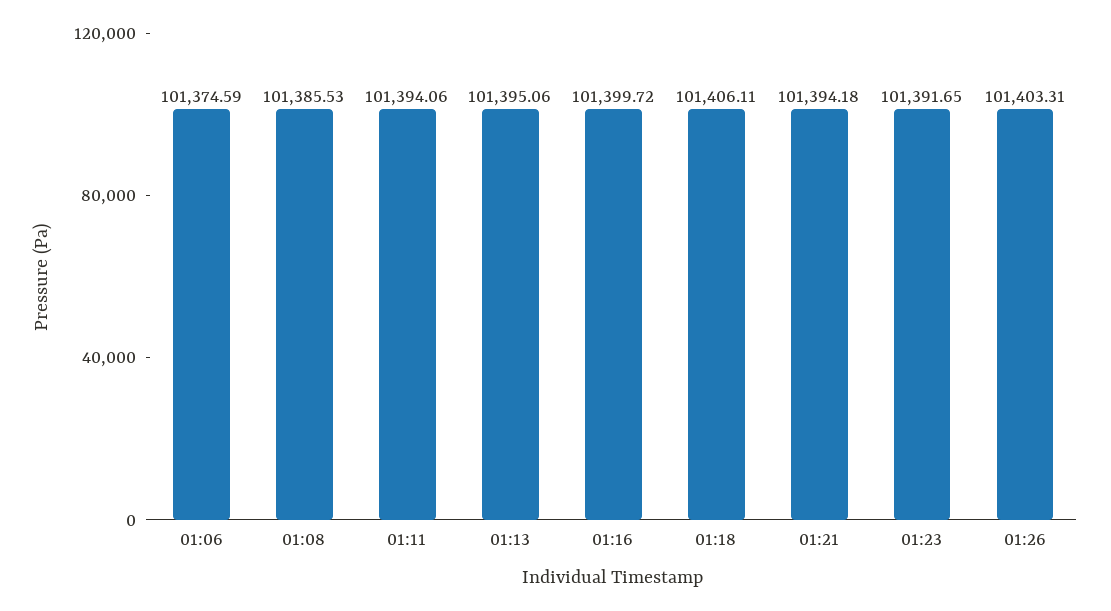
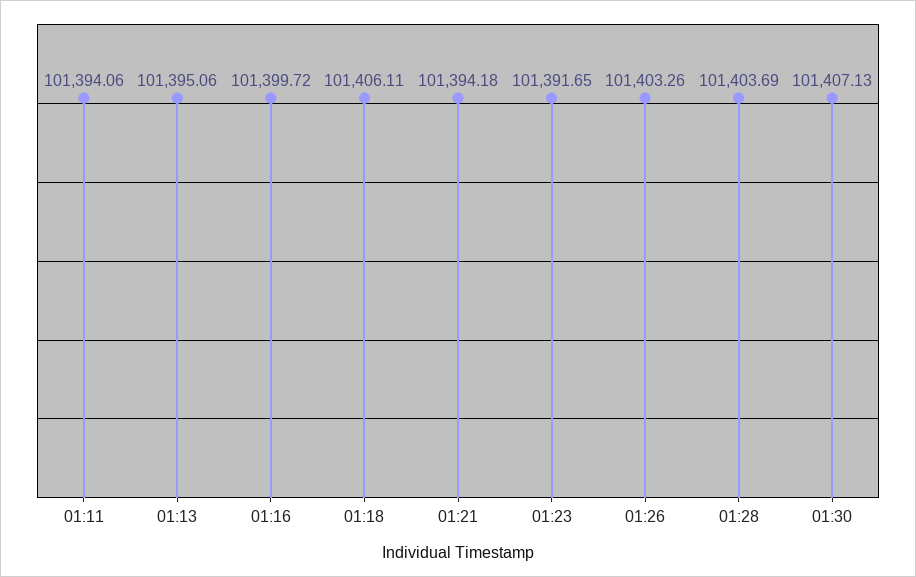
01:06: 101374.59 -> none
01:08: 101385.53 -> none
01:26: 101403.31 -> 101403.26
01:28: none -> 101403.69
01:30: none -> 101407.13

